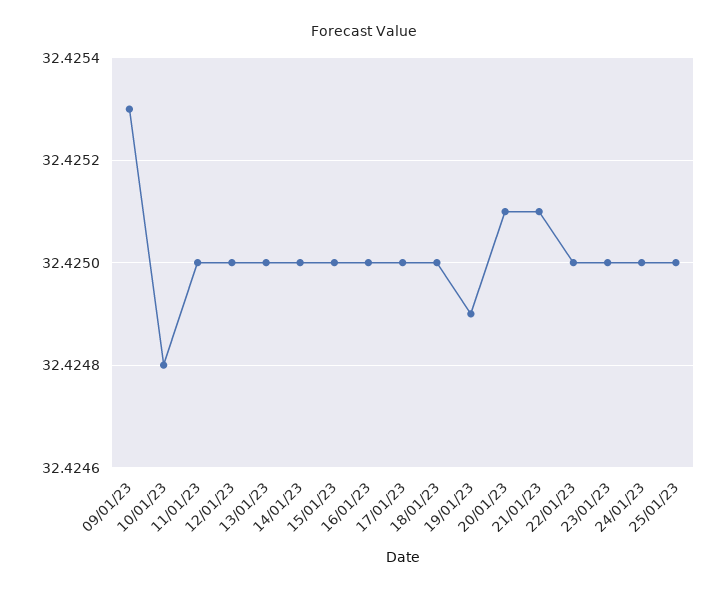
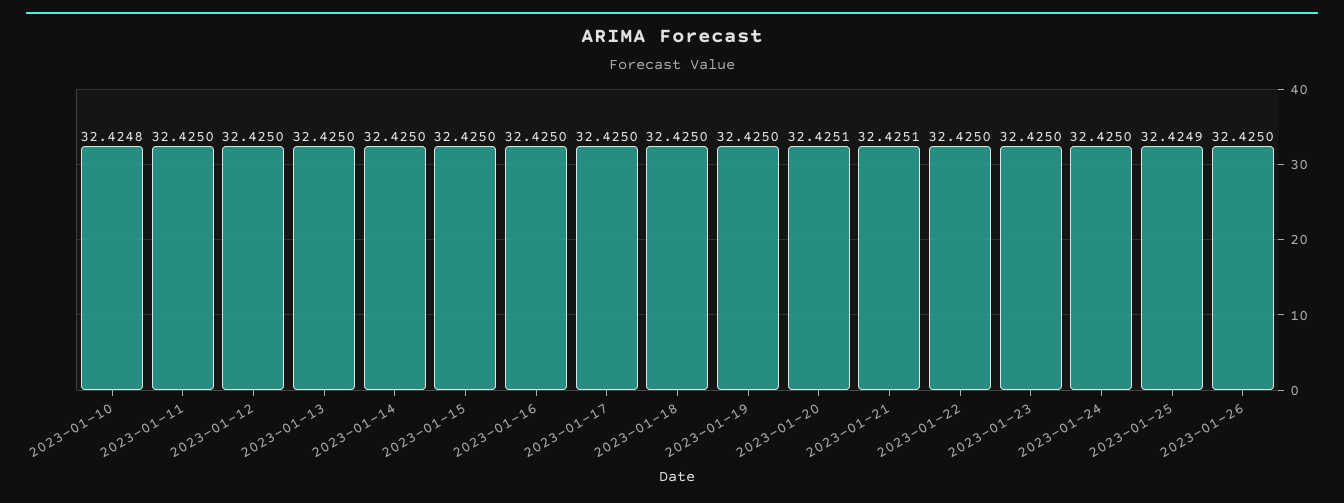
09/01/23: 32.4253 -> none
19/01/23: 32.4249 -> 32.425
25/01/23: 32.425 -> 32.4249
2023-01-26: none -> 32.425

